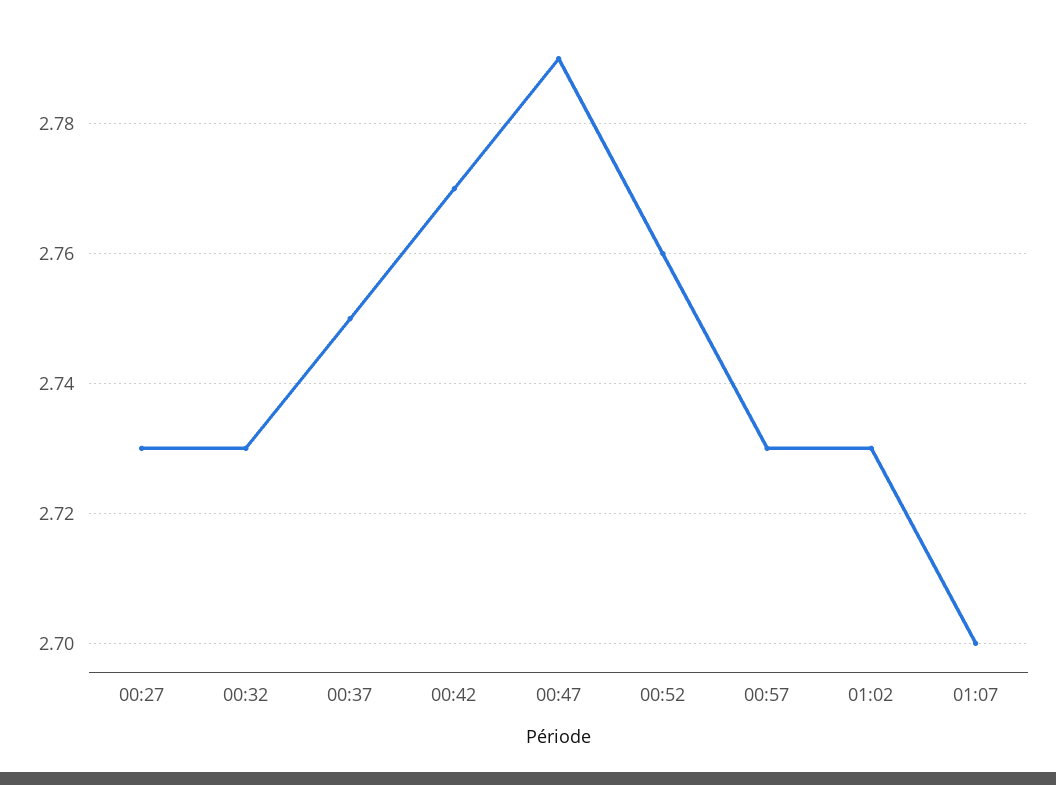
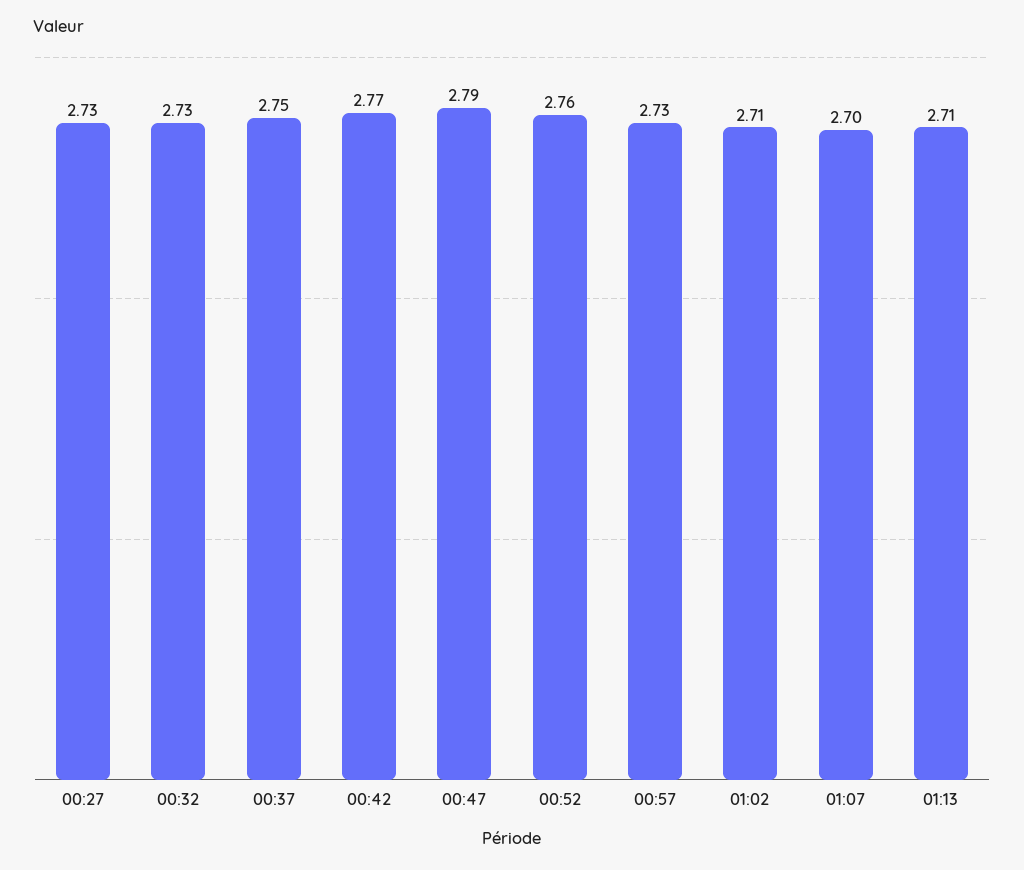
01:02: 2.73 -> 2.71
01:13: none -> 2.71

